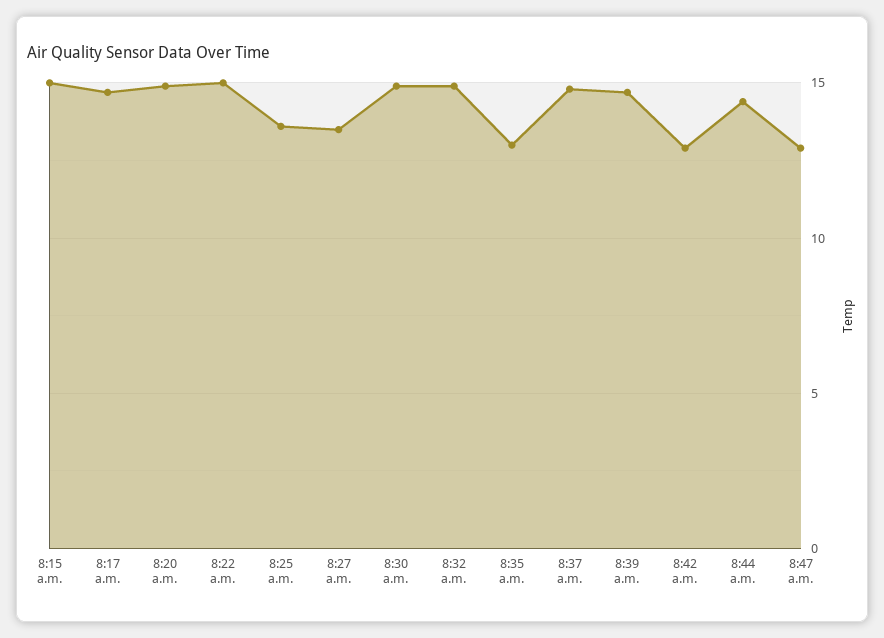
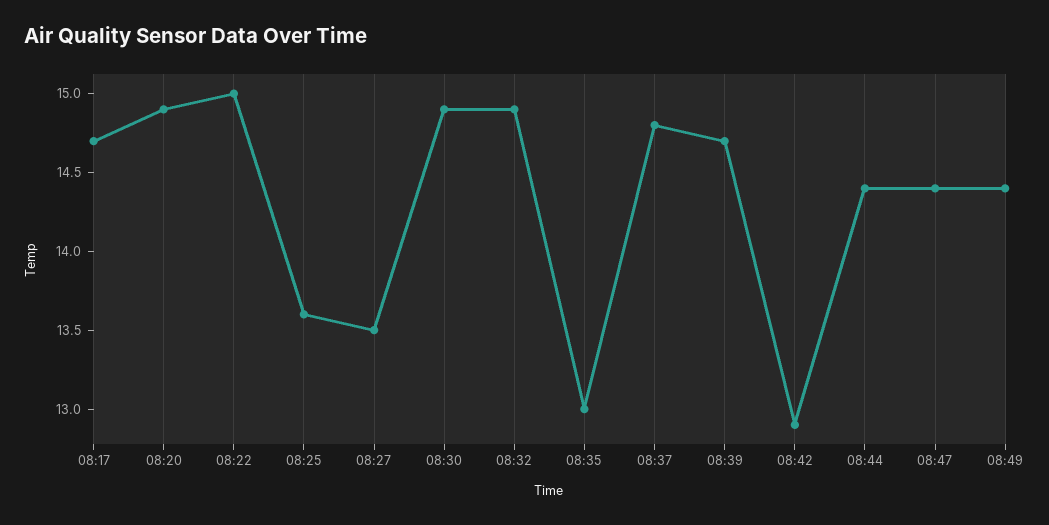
8:15 a.m.: 15 -> none
8:47 a.m.: 13 -> 14.4
08:49: none -> 14.4

